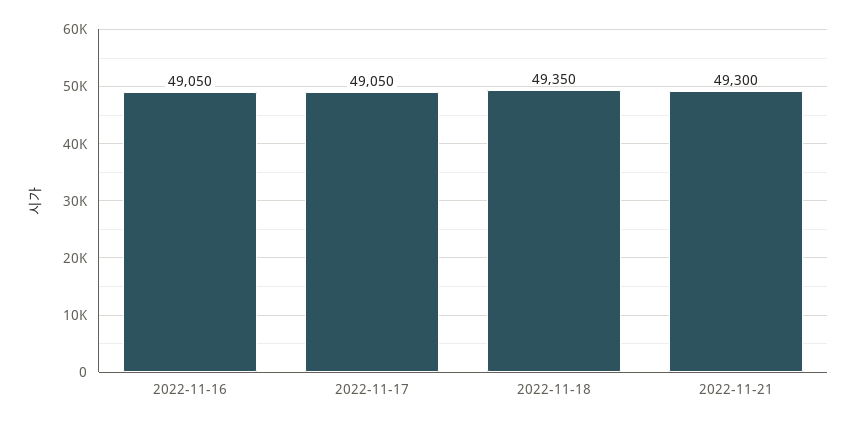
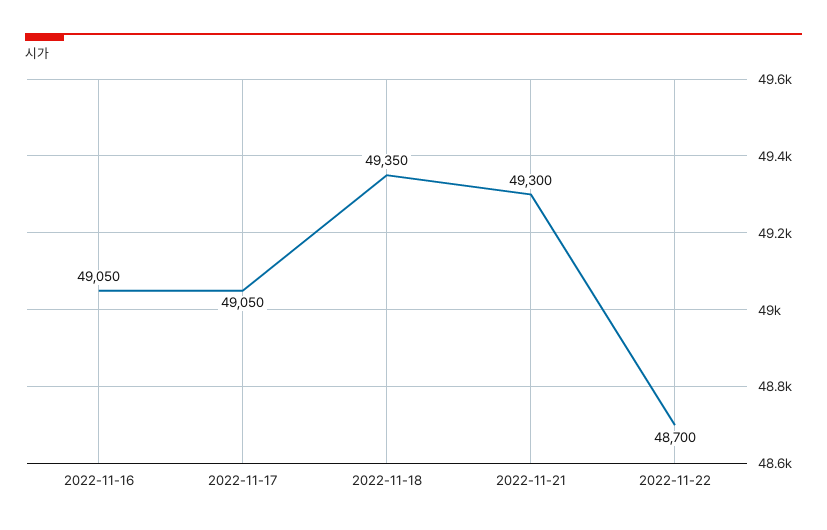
2022-11-22: none -> 48700

